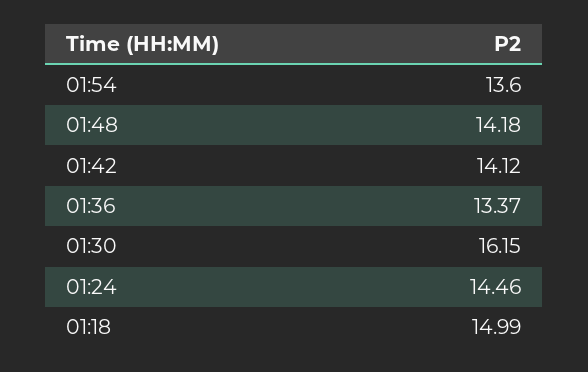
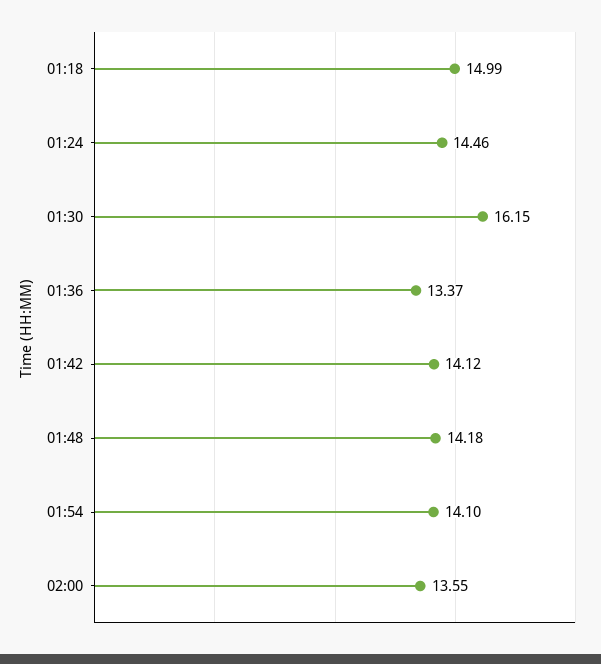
01:54: 13.6 -> 14.1
02:00: none -> 13.55

